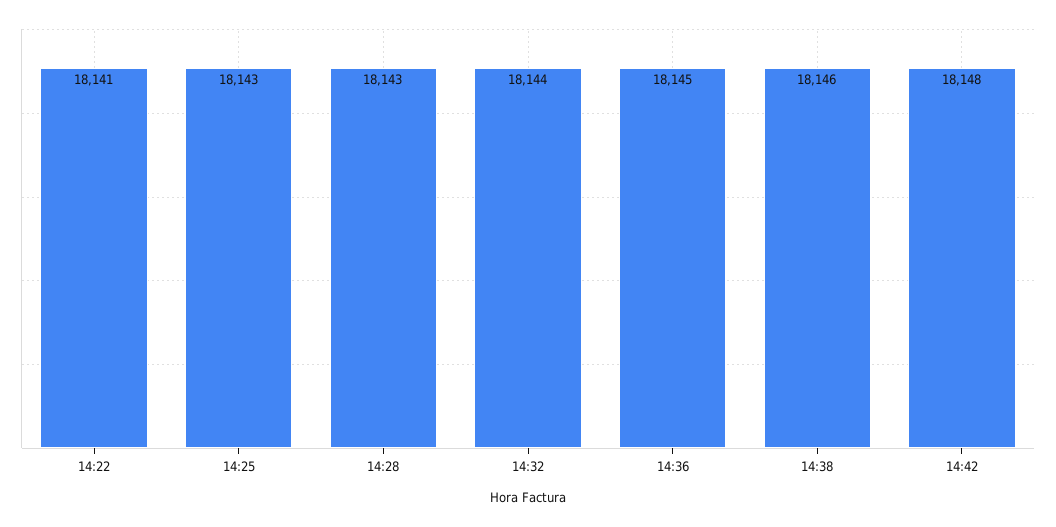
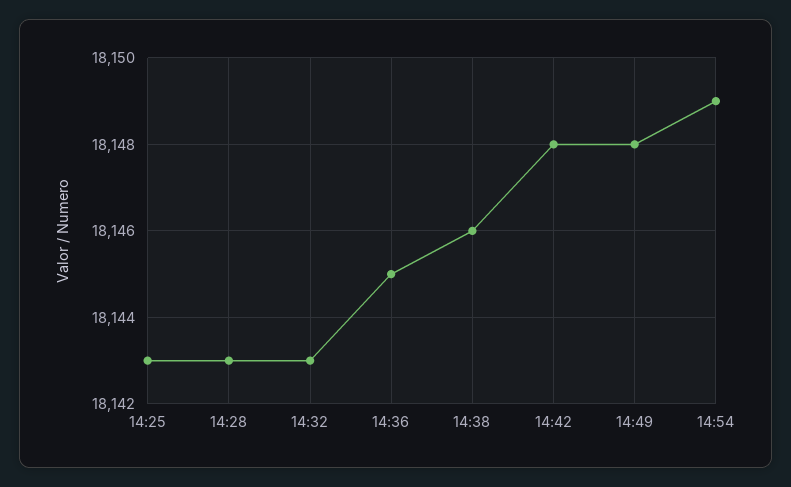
14:22: 18141 -> none
14:32: 18144 -> 18143
14:49: none -> 18148
14:54: none -> 18149

